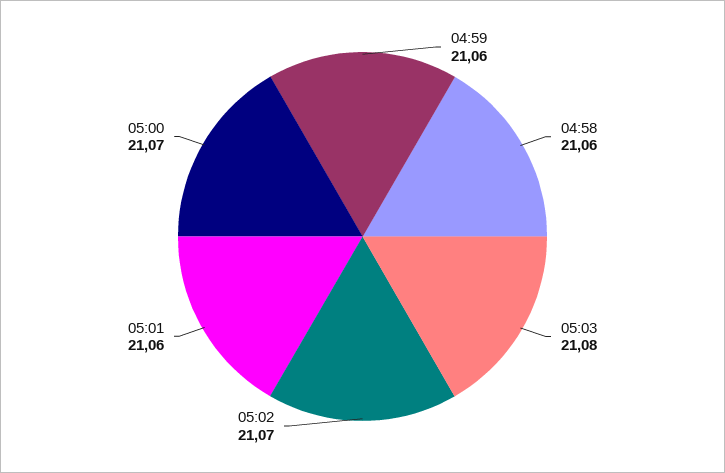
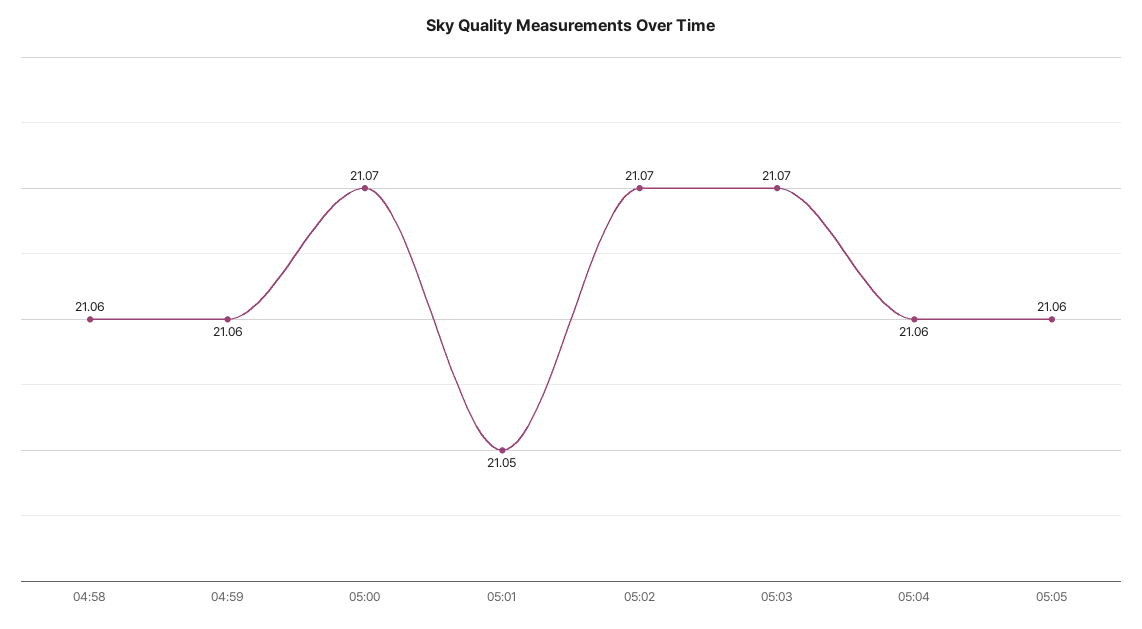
05:03: 21.08 -> 21.07
05:01: 21.06 -> 21.05
05:04: none -> 21.06
05:05: none -> 21.06

